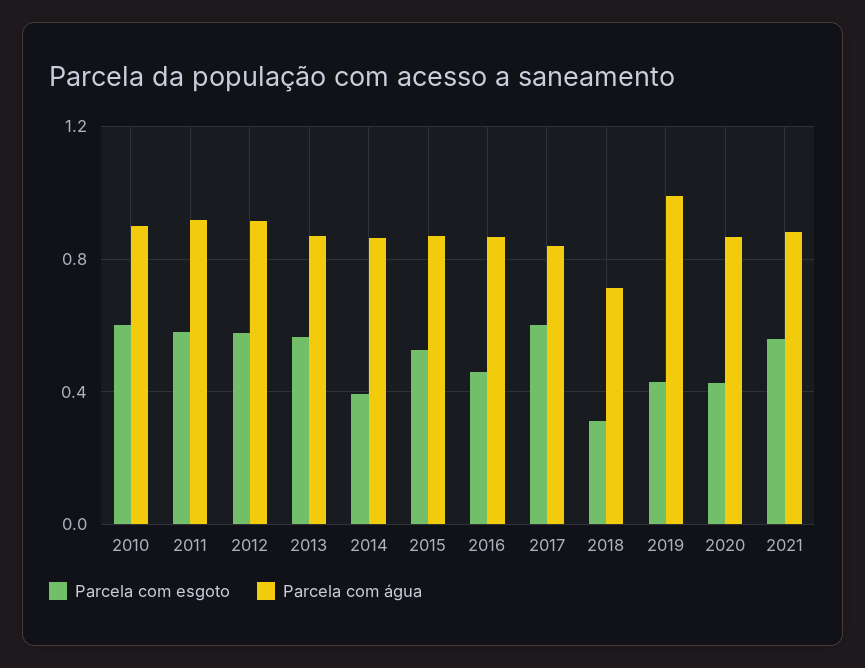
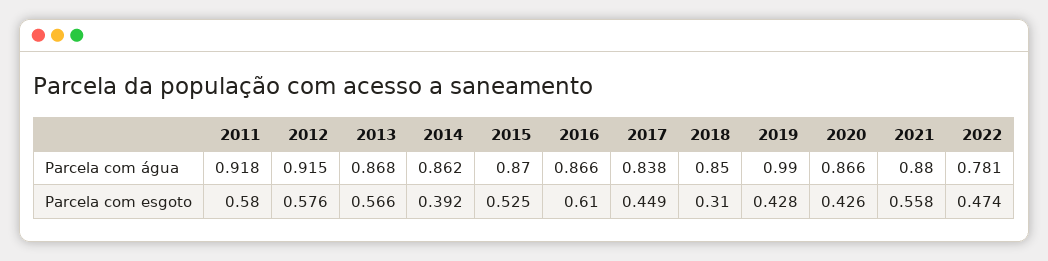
Parcela com esgoto, 2010: 0.6 -> none
Parcela com água, 2010: 0.9 -> none
Parcela com esgoto, 2016: 0.45 -> 0.61
Parcela com esgoto, 2017: 0.6 -> 0.449
Parcela com água, 2018: 0.7 -> 0.85
Parcela com água, 2022: none -> 0.781
Parcela com esgoto, 2022: none -> 0.474

